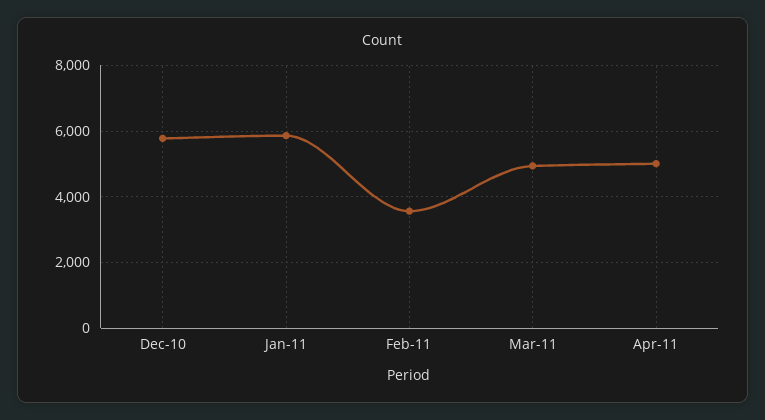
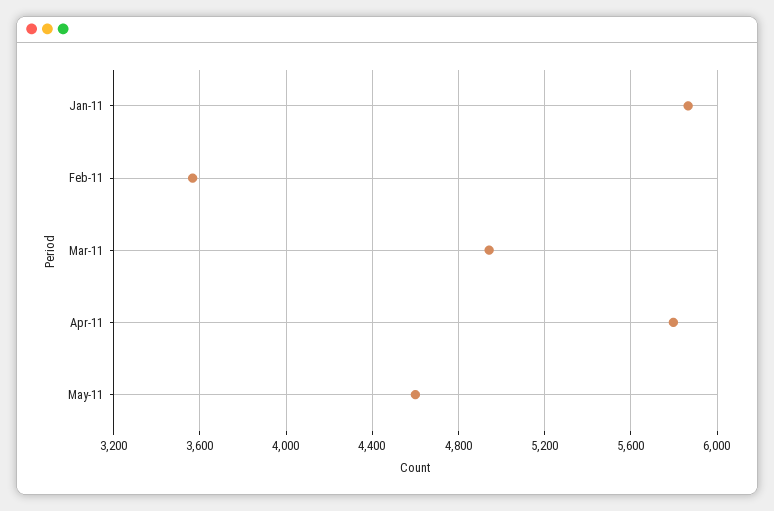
Dec-10: 5800 -> none
Apr-11: 5000 -> 5800
May-11: none -> 4600

